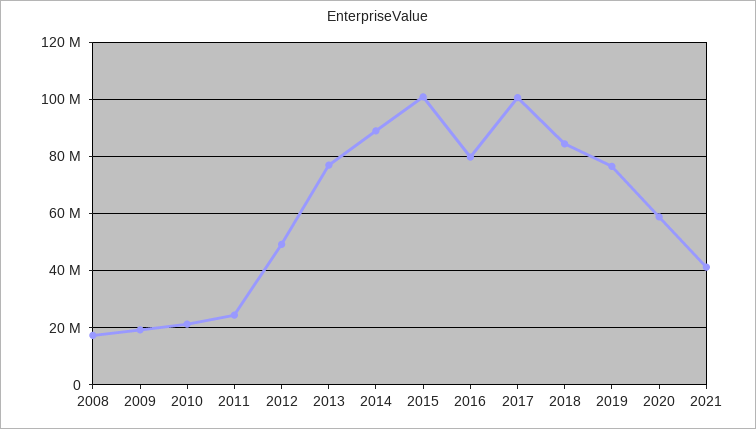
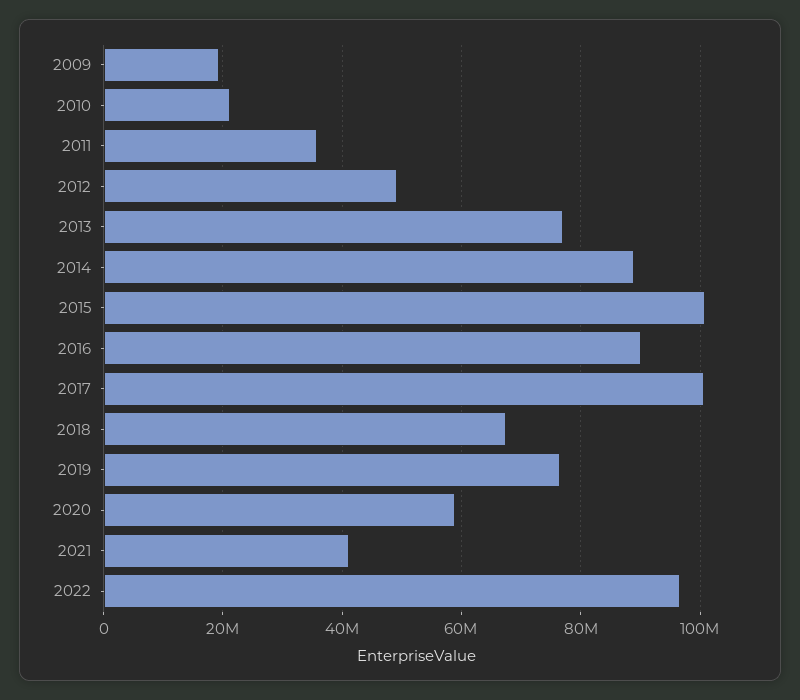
2008: 17500000 -> none
2011: 25000000 -> 36000000
2016: 80000000 -> 90000000
2018: 85000000 -> 68000000
2022: none -> 96000000

